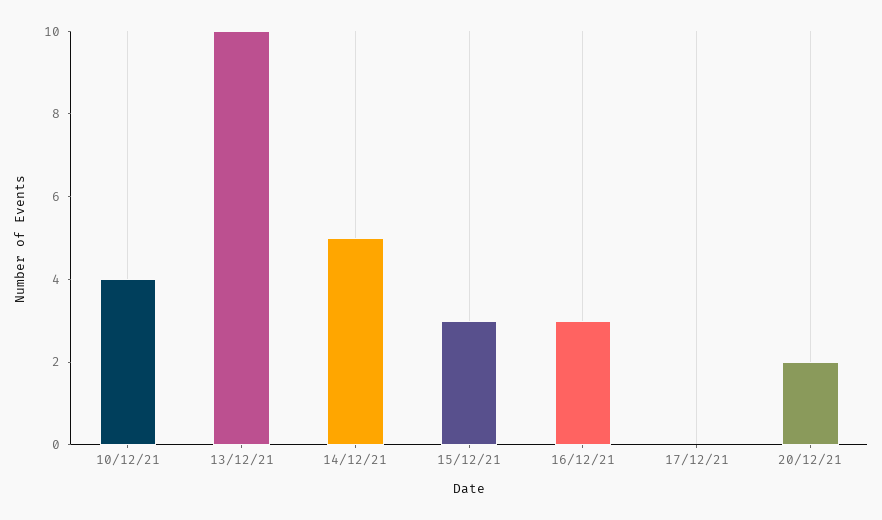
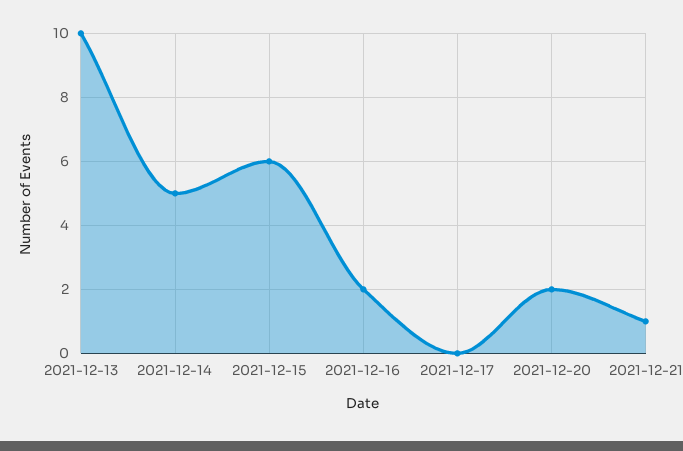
10/12/21: 4 -> none
15/12/21: 3 -> 6
16/12/21: 3 -> 2
2021-12-21: none -> 1

